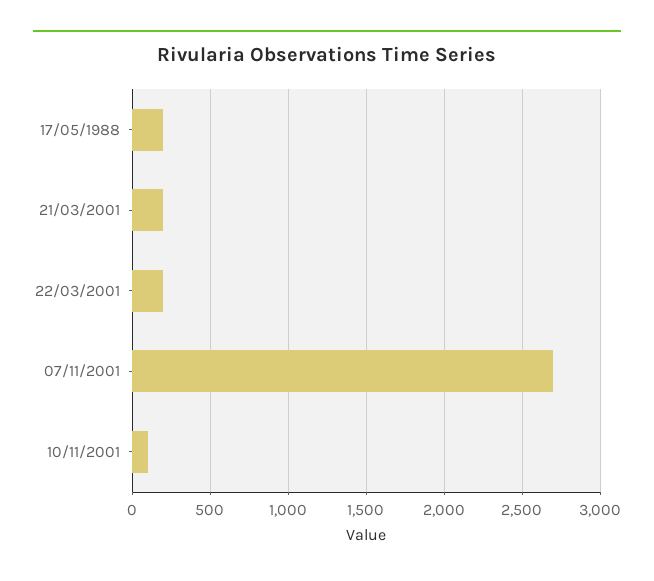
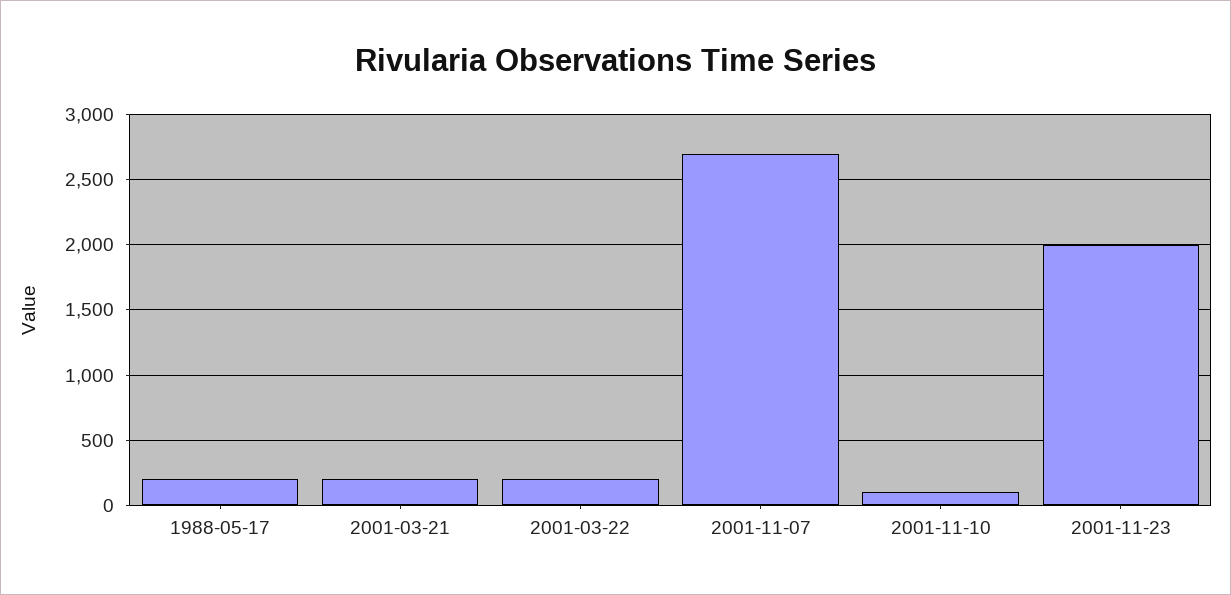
2001-11-23: none -> 2000

